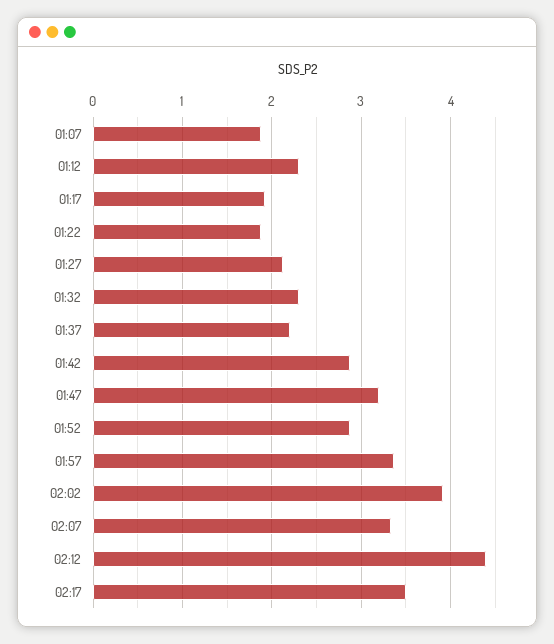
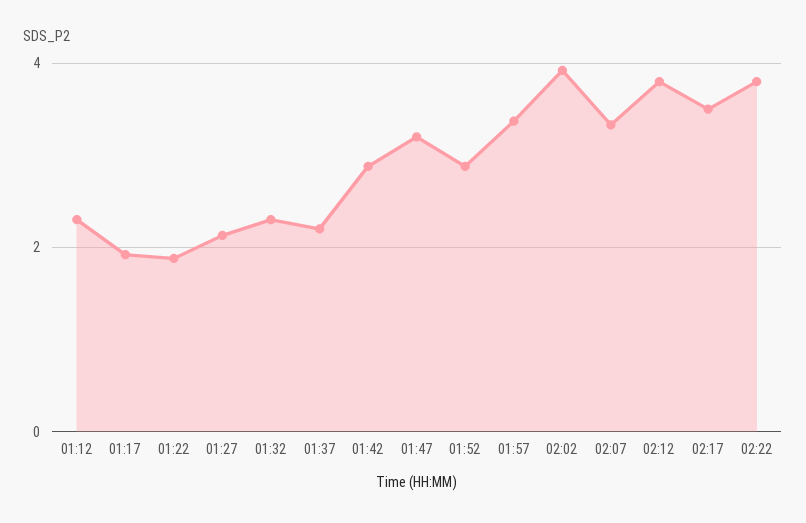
01:07: 1.9 -> none
02:12: 4.4 -> 3.8
02:22: none -> 3.8

